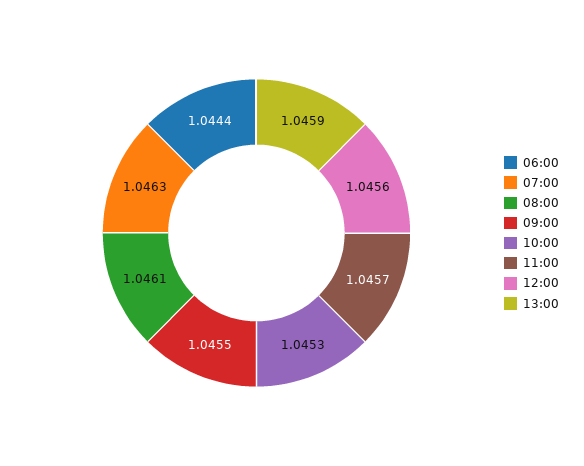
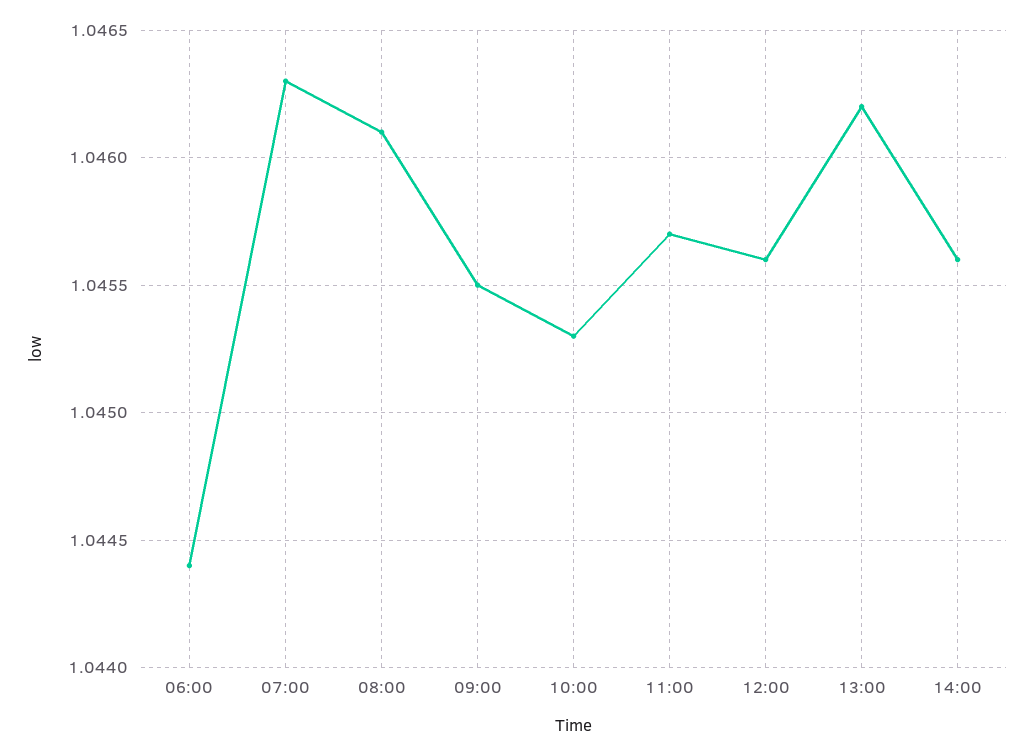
13:00: 1.0459 -> 1.0462
14:00: none -> 1.0456

